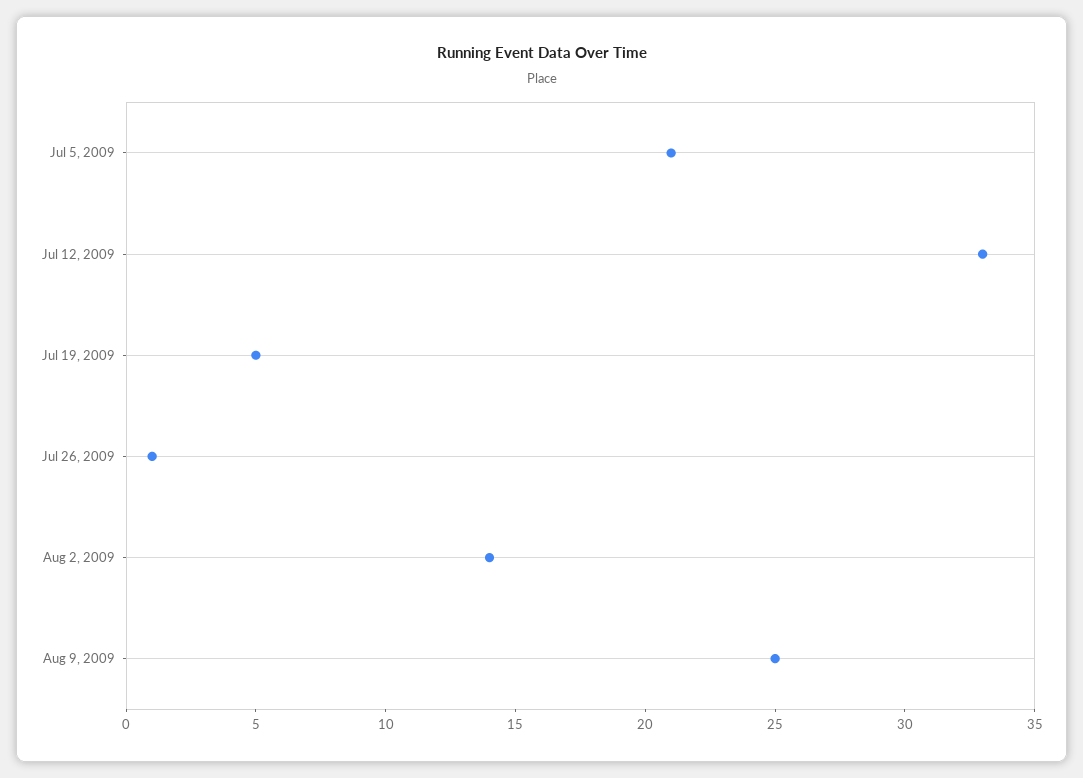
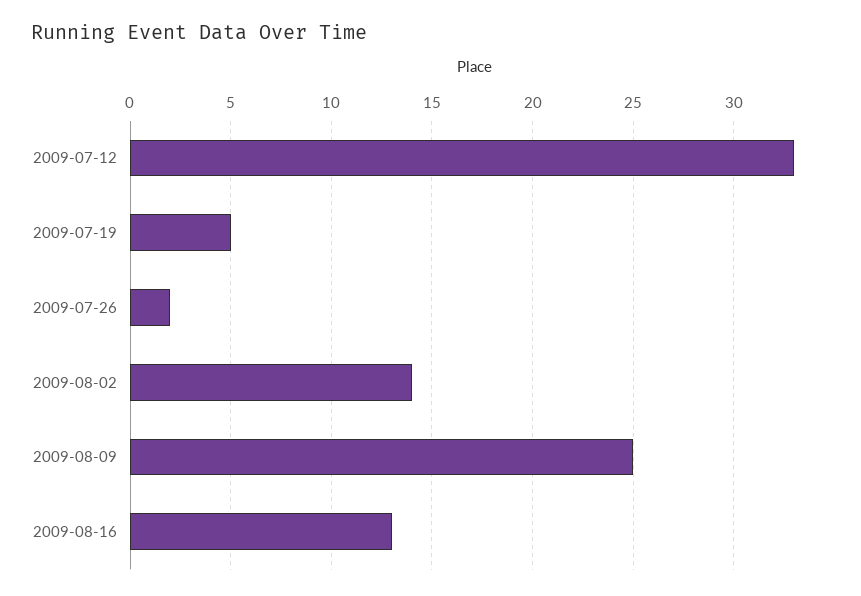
Jul 5, 2009: 21 -> none
Jul 26, 2009: 1 -> 2
2009-08-16: none -> 13

